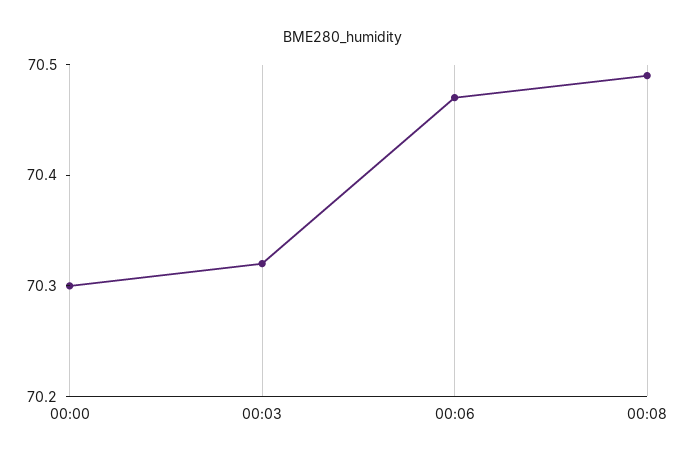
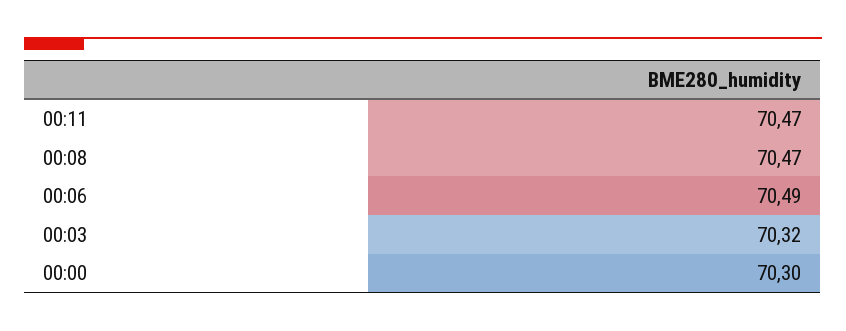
00:06: 70.47 -> 70.49
00:08: 70.49 -> 70.47
00:11: none -> 70.47

